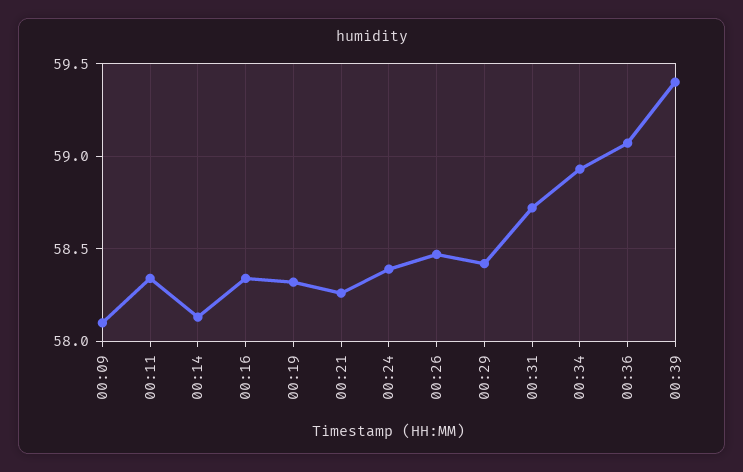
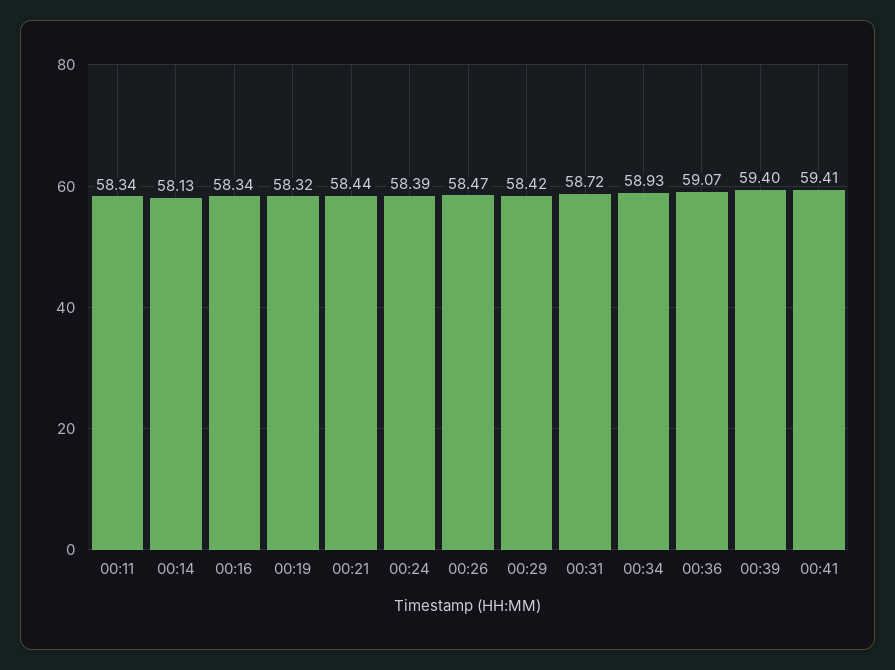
00:09: 58.1 -> none
00:21: 58.25 -> 58.44
00:41: none -> 59.41

